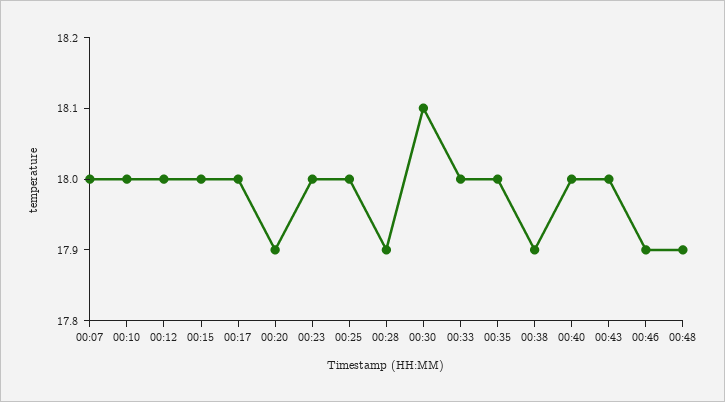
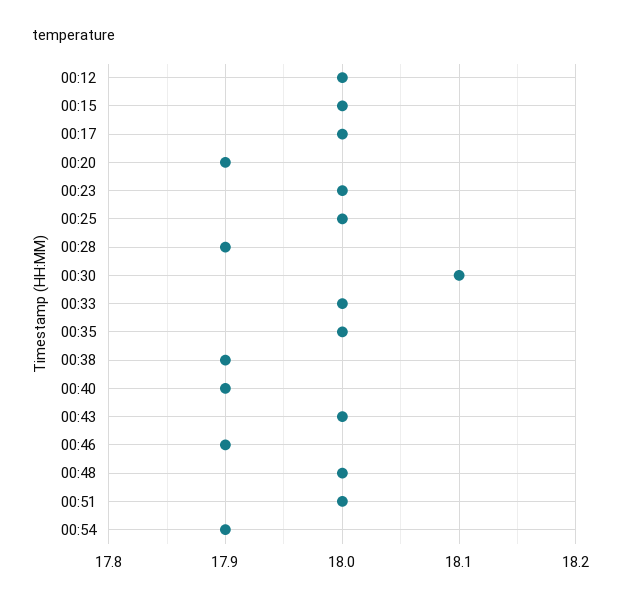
00:07: 18 -> none
00:10: 18 -> none
00:40: 18 -> 17.9
00:48: 17.9 -> 18
00:51: none -> 18
00:54: none -> 17.9

